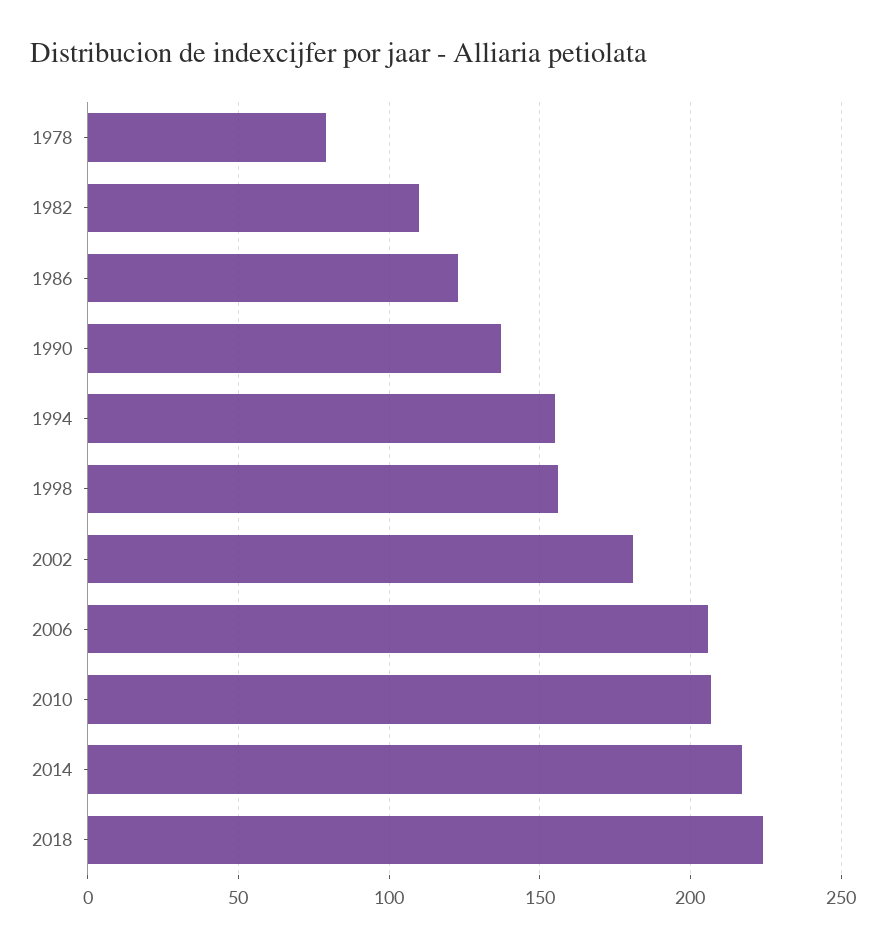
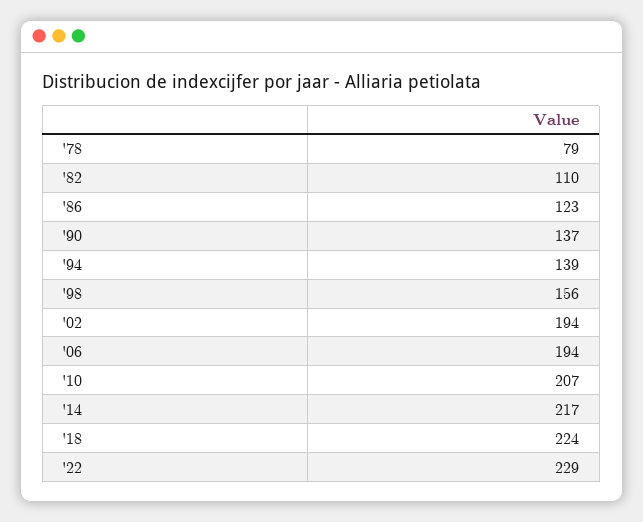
1994: 155 -> 139
2002: 180 -> 194
2006: 205 -> 194
'22: none -> 229

